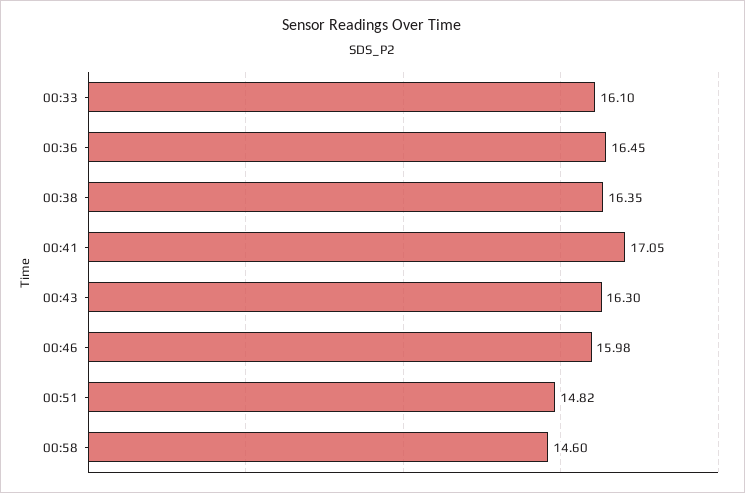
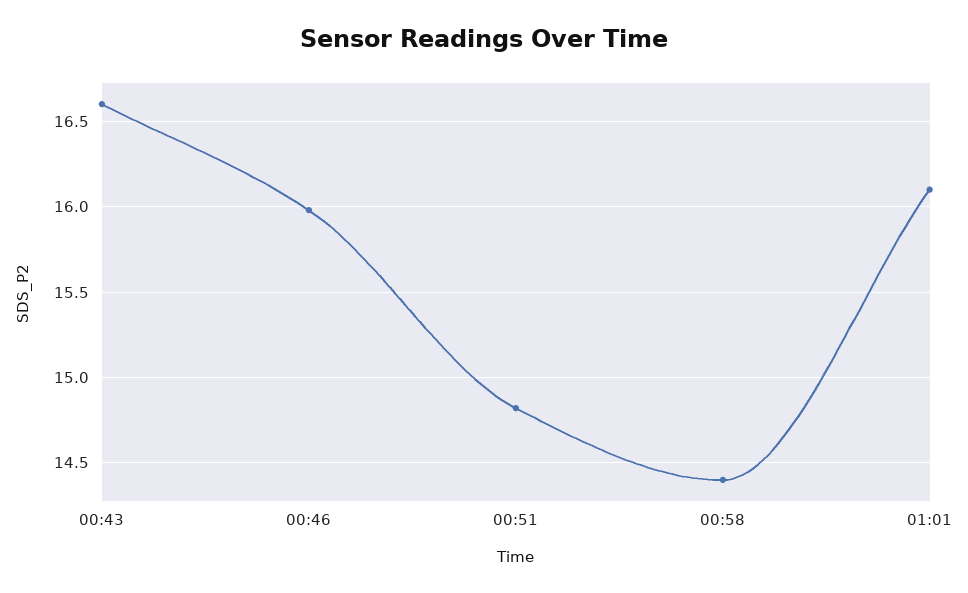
00:33: 16.1 -> none
00:36: 16.45 -> none
00:38: 16.35 -> none
00:41: 17.05 -> none
00:43: 16.3 -> 16.6
00:58: 14.6 -> 14.4
01:01: none -> 16.1

